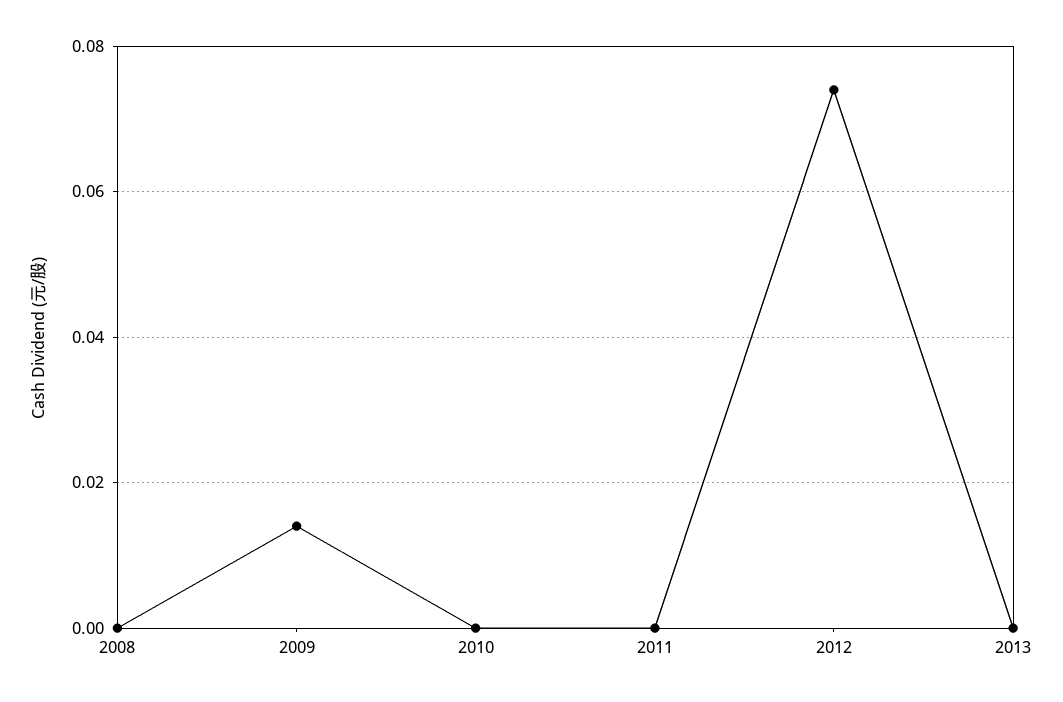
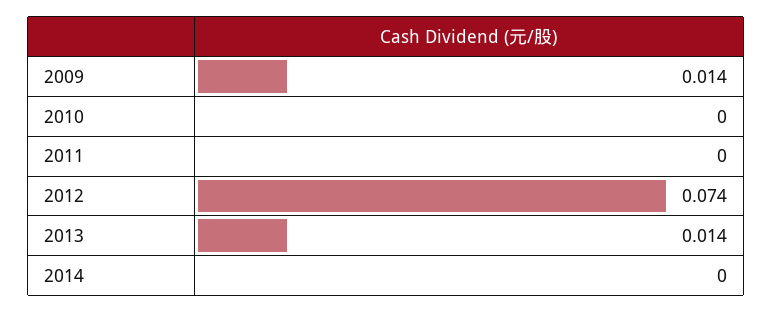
2008: 0 -> none
2013: 0 -> 0.014
2014: none -> 0

